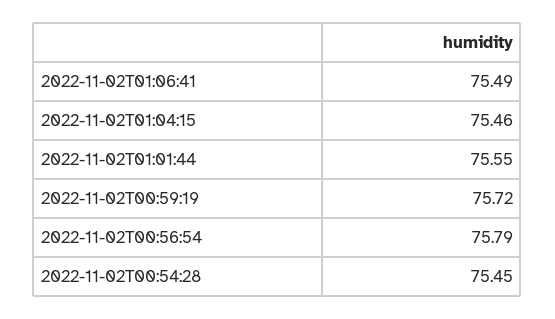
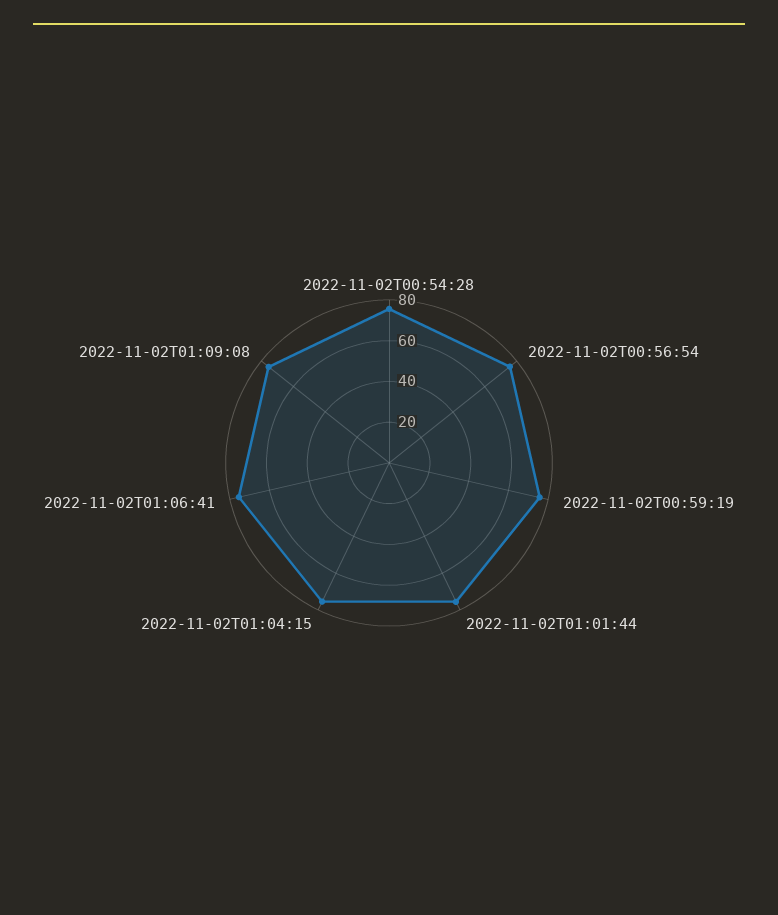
2022-11-02T01:09:08: none -> 75

